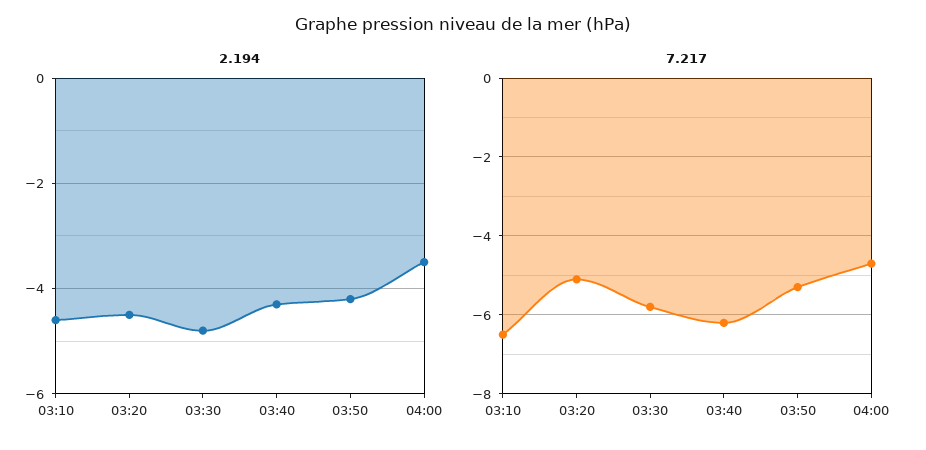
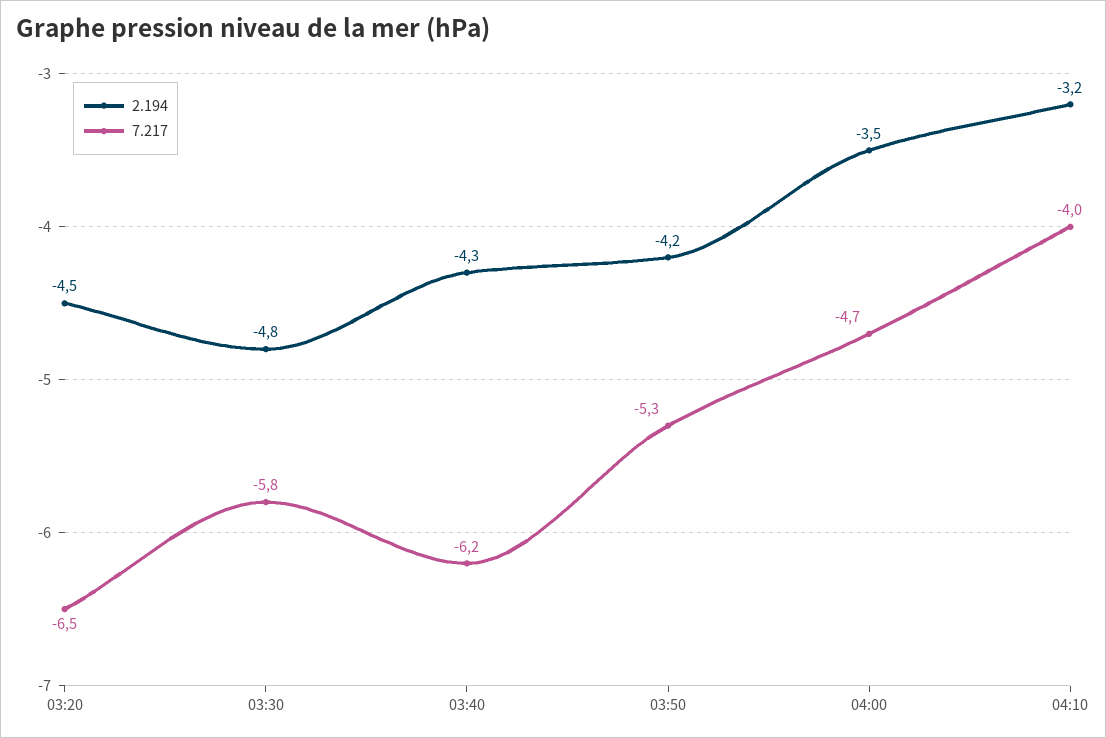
2.194, 03:10: -4.5 -> none
7.217, 03:10: -6.5 -> none
7.217, 03:20: -5 -> -6.5
2.194, 04:10: none -> -3.2
7.217, 04:10: none -> -4

